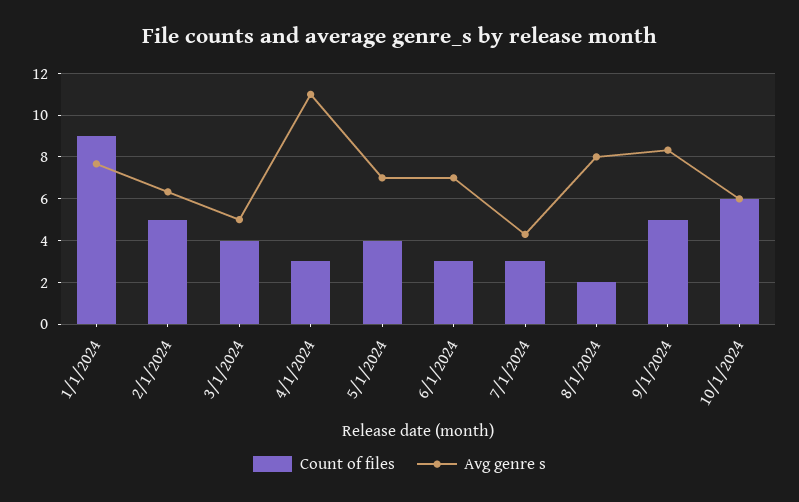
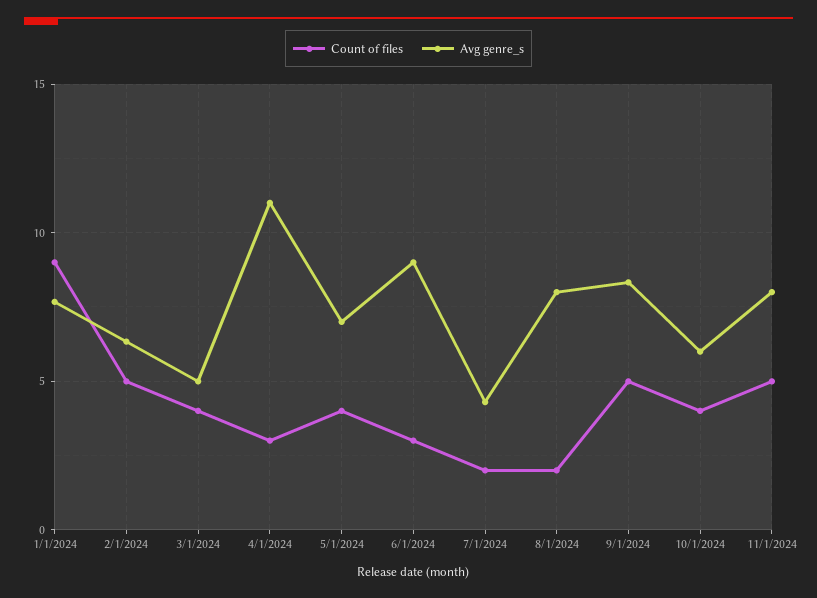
Avg genre s, 6/1/2024: 7 -> 9
Count of files, 7/1/2024: 3 -> 2
Count of files, 10/1/2024: 6 -> 4
Count of files, 11/1/2024: none -> 5
Avg genre s, 11/1/2024: none -> 8

